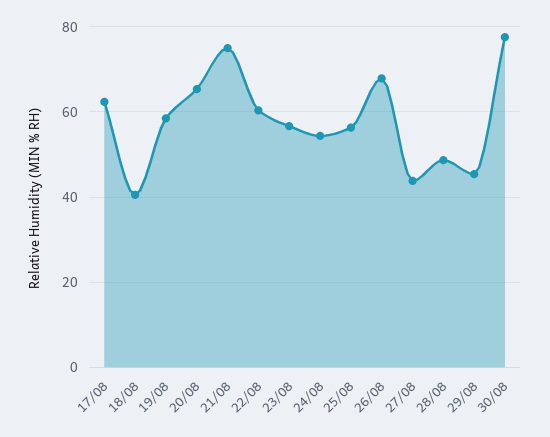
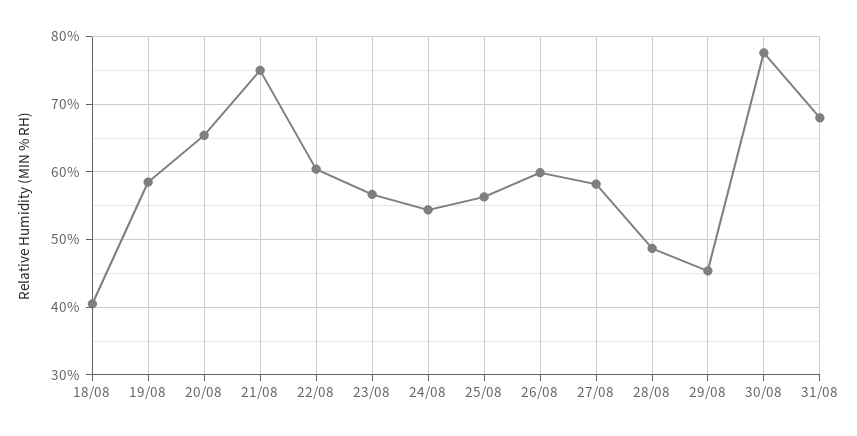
17/08: 62 -> none
26/08: 68 -> 60
27/08: 44 -> 58
31/08: none -> 68

